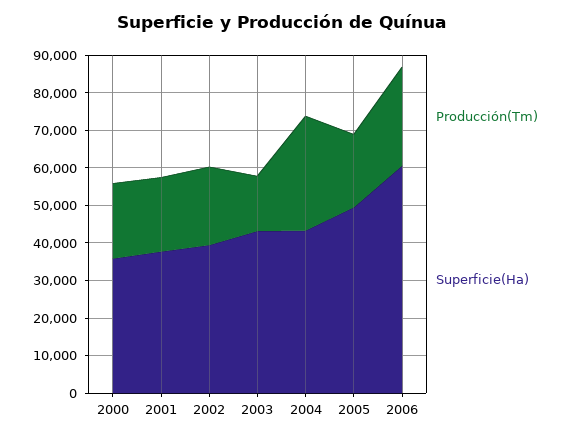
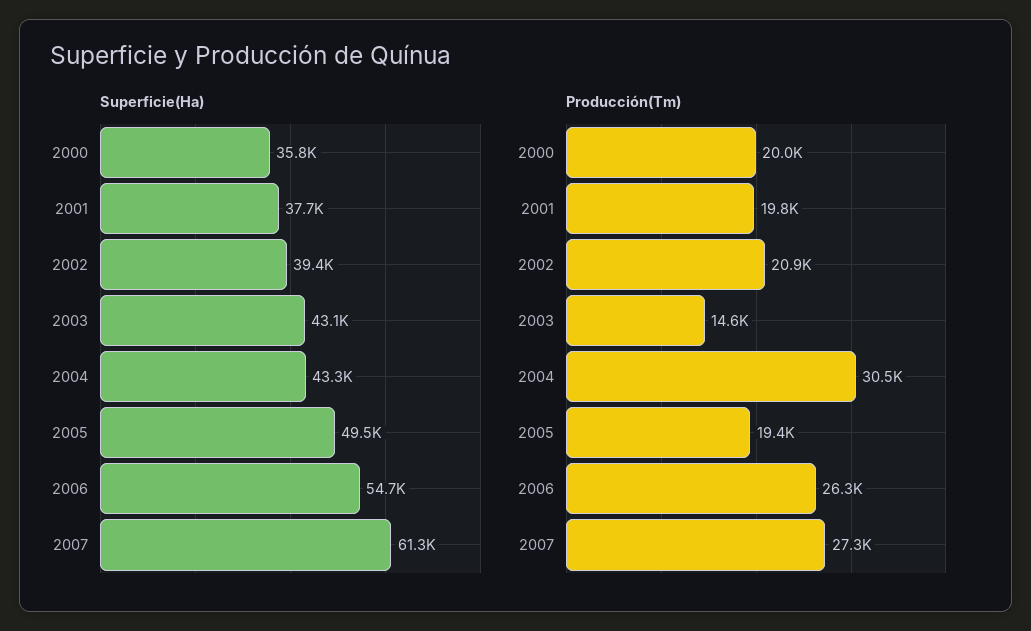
Superficie(Ha), 2006: 60000 -> 54700
Superficie(Ha), 2007: none -> 61300
Producción(Tm), 2007: none -> 27300

